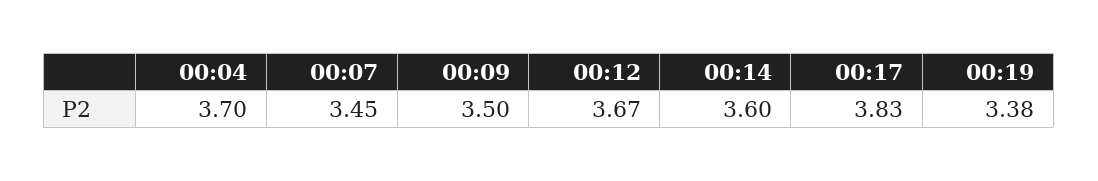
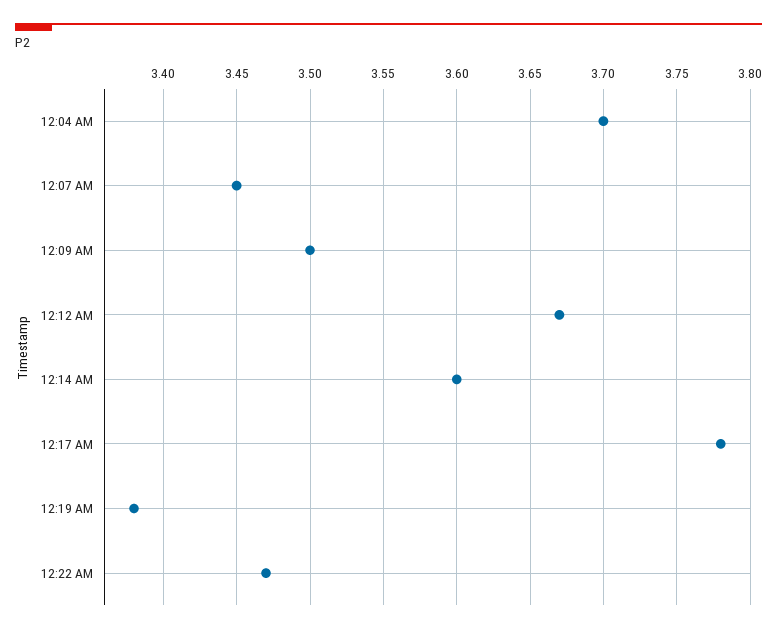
00:17: 3.83 -> 3.78
12:22 AM: none -> 3.47

